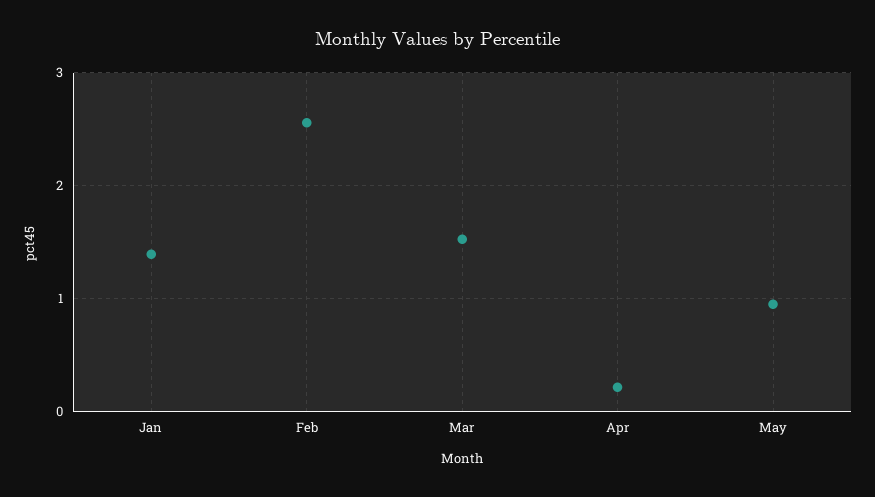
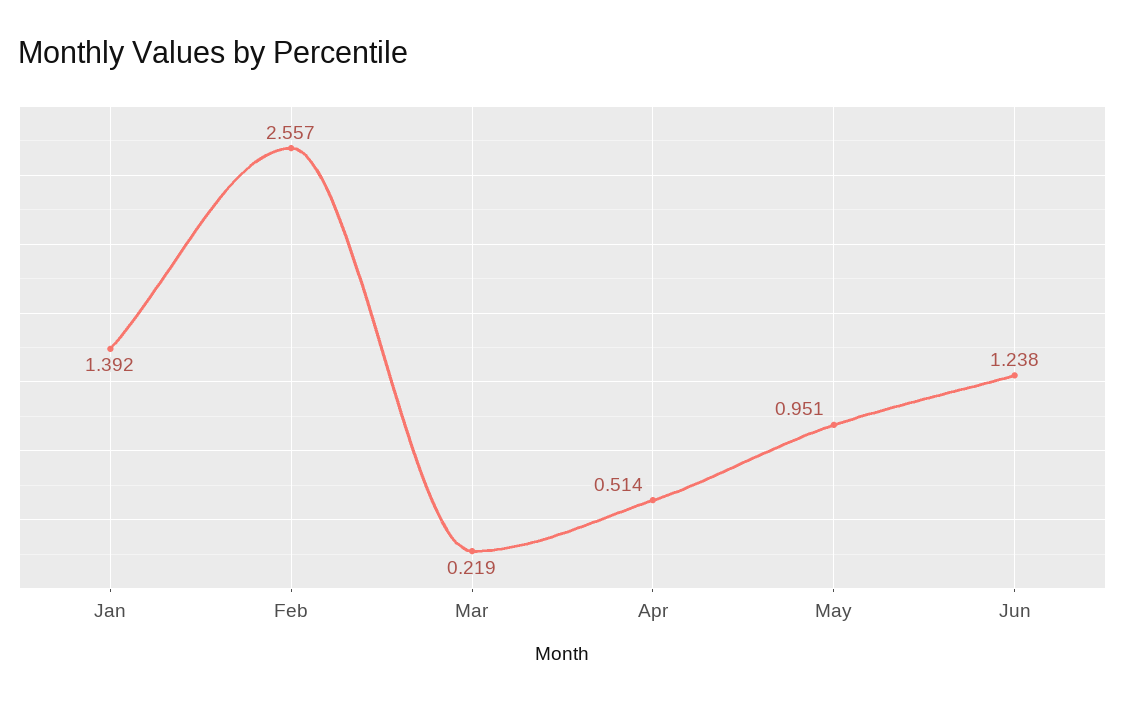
Mar: 1.5 -> 0.219
Apr: 0.2 -> 0.514
Jun: none -> 1.238

